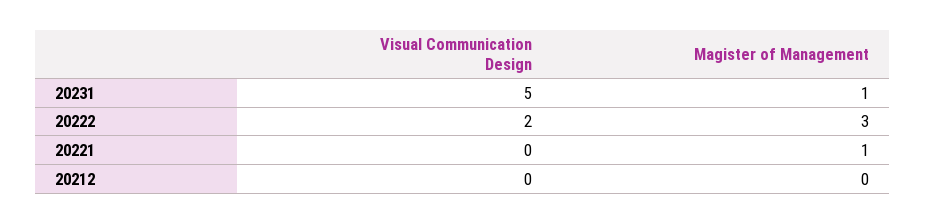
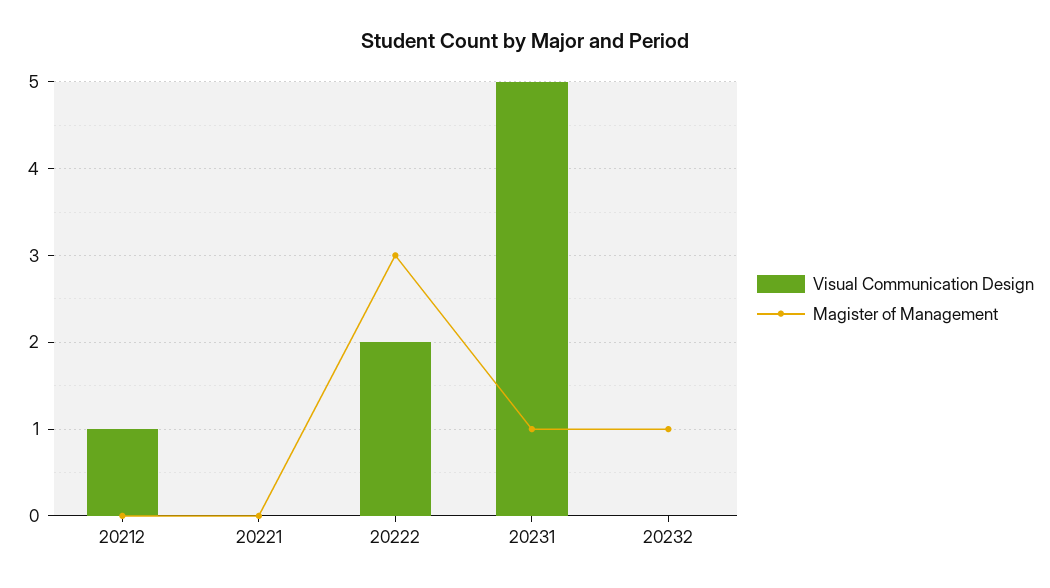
Magister of Management, 20221: 1 -> 0
Visual Communication Design, 20212: 0 -> 1
Visual Communication Design, 20232: none -> 0
Magister of Management, 20232: none -> 1

